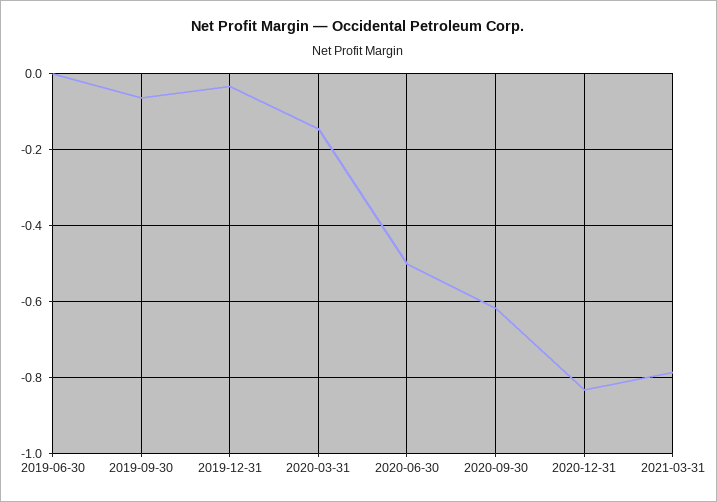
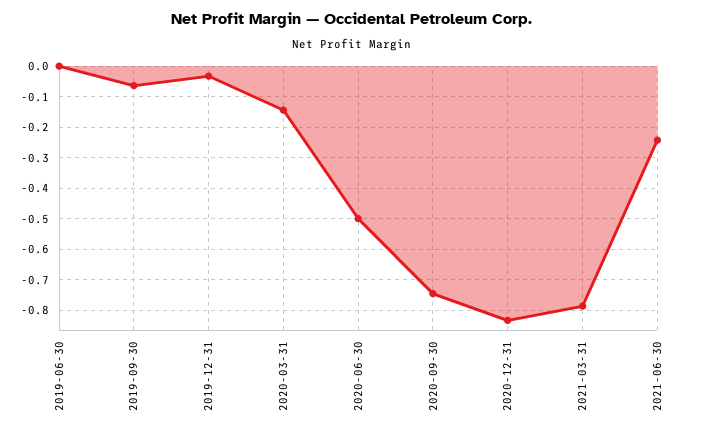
2020-09-30: -0.62 -> -0.74
2021-06-30: none -> -0.24

